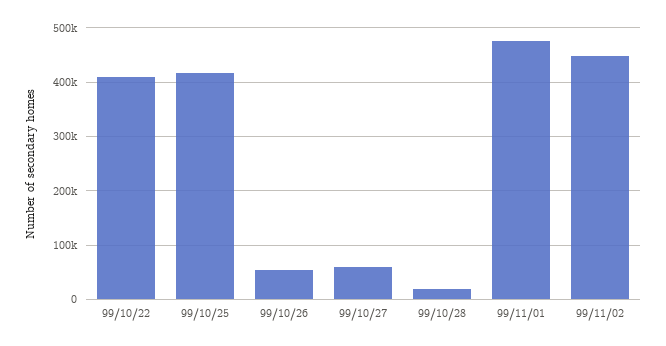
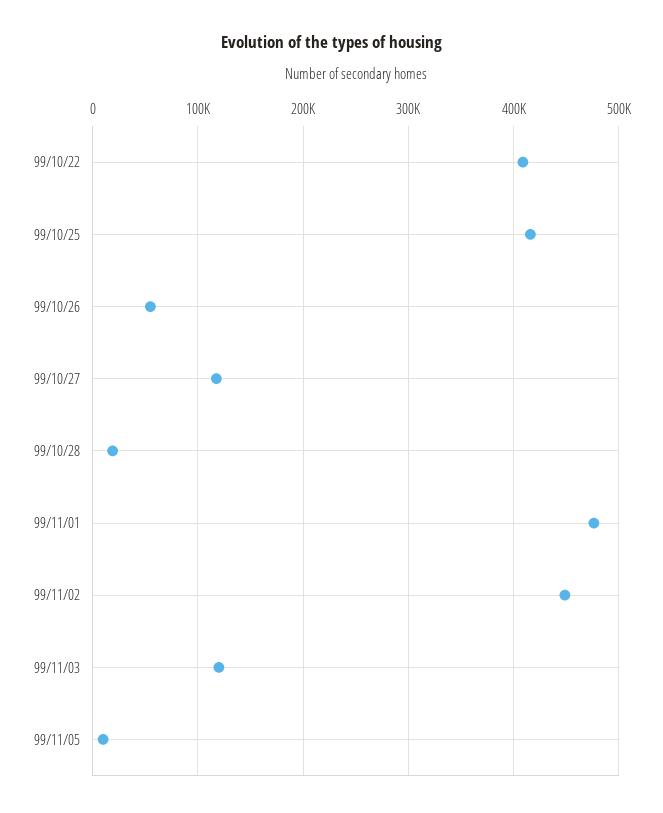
99/10/27: 60000 -> 120000
99/11/03: none -> 120000
99/11/05: none -> 10000

